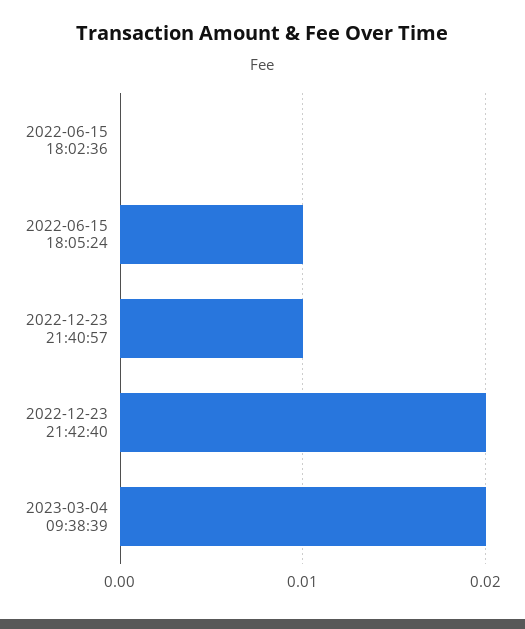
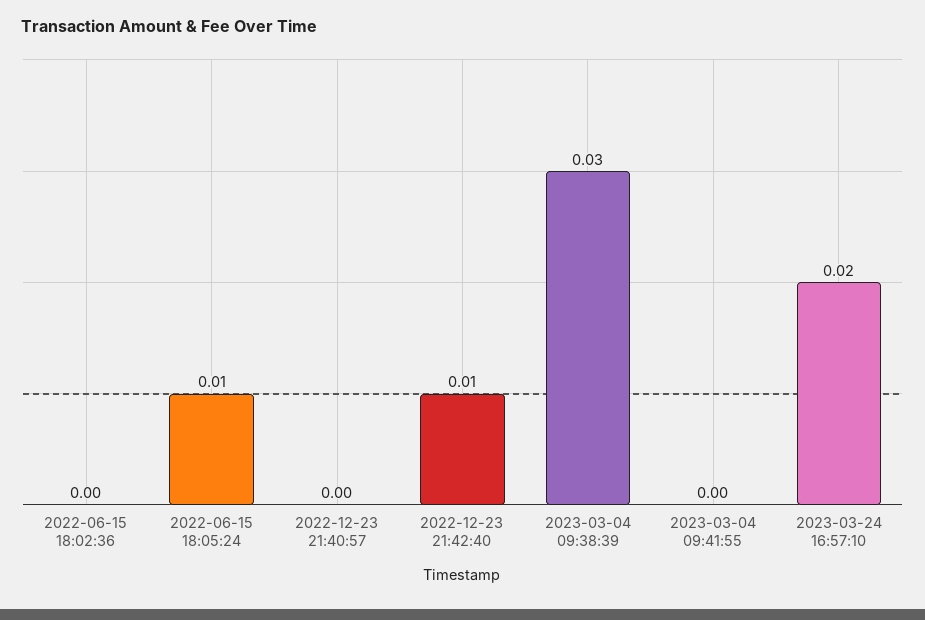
2022-12-23 21:40:57: 0.01 -> 0
2022-12-23 21:42:40: 0.02 -> 0.01
2023-03-04 09:38:39: 0.02 -> 0.03
2023-03-04 09:41:55: none -> 0
2023-03-24 16:57:10: none -> 0.02

